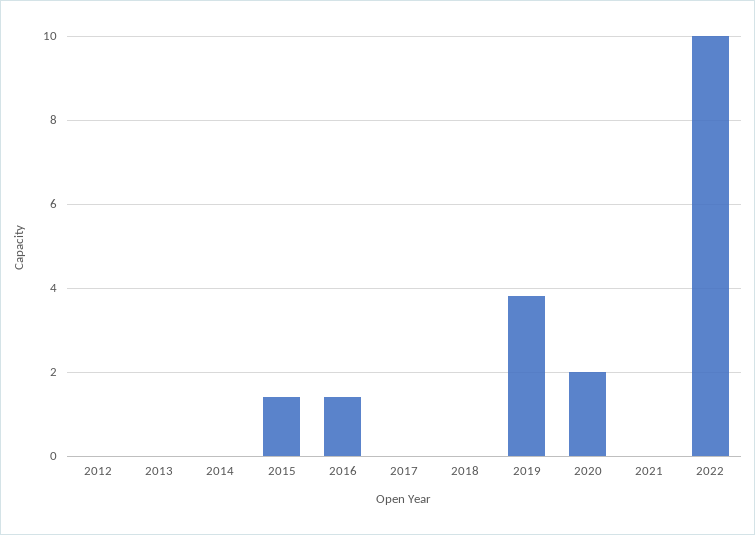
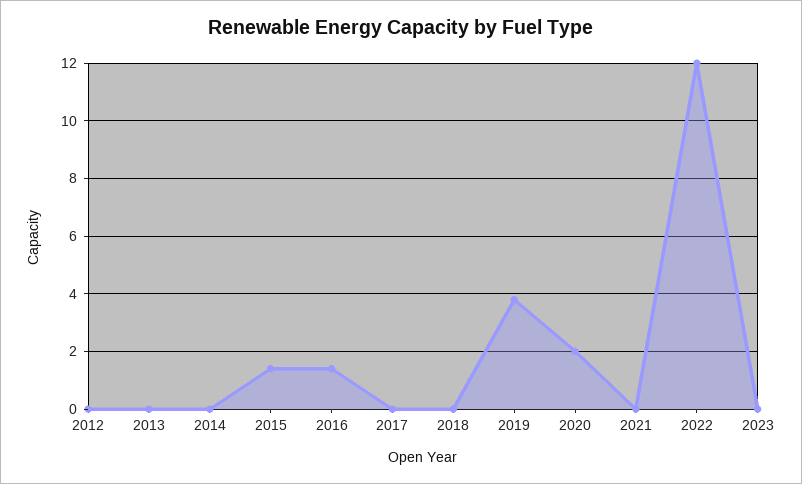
2022: 10 -> 12
2023: none -> 0

